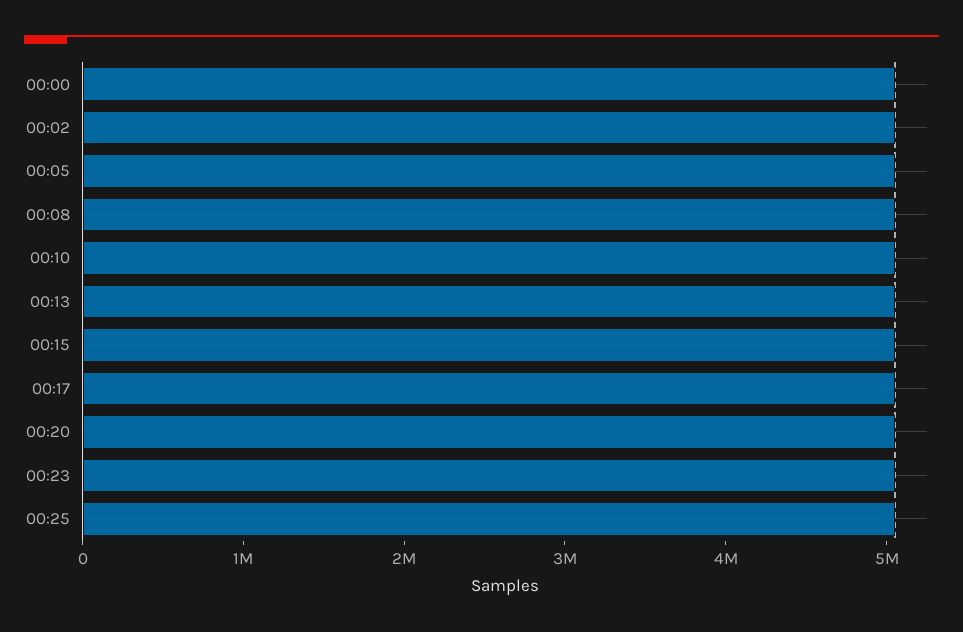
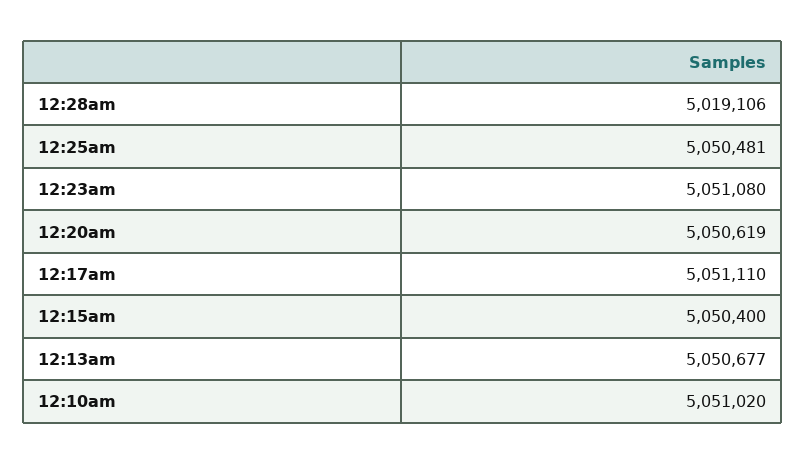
00:00: 5000000 -> none
00:02: 5000000 -> none
00:05: 5000000 -> none
00:08: 5000000 -> none
12:28am: none -> 5019106

